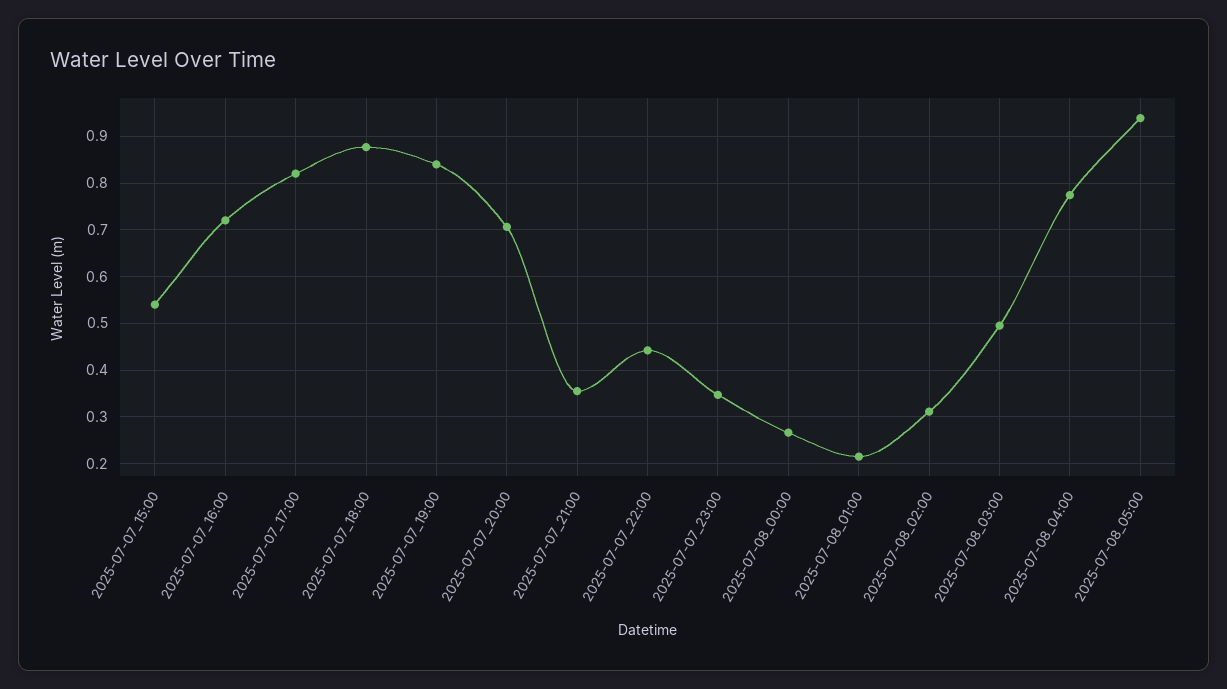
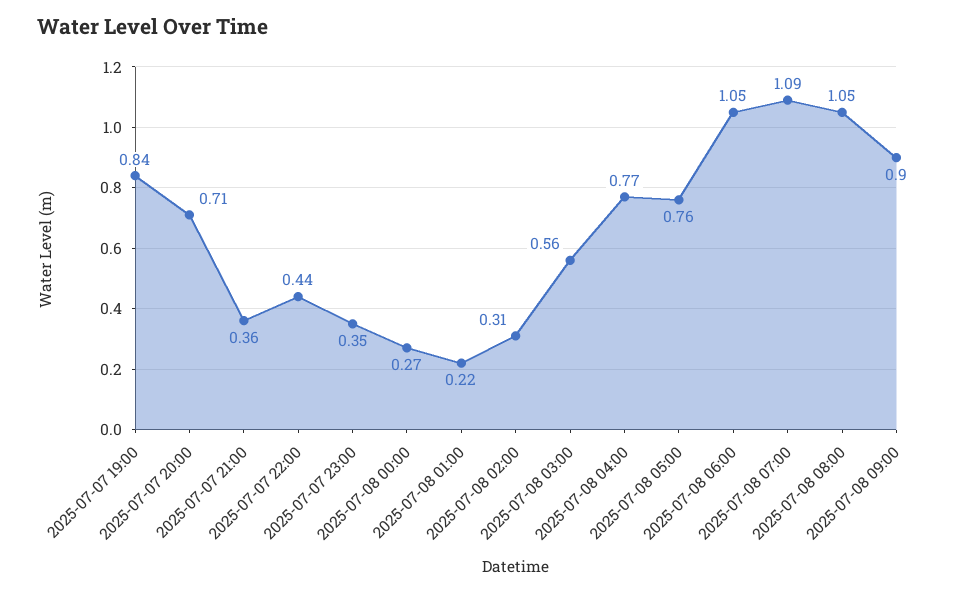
2025-07-07_15:00: 0.54 -> none
2025-07-07_16:00: 0.72 -> none
2025-07-07_17:00: 0.82 -> none
2025-07-07_18:00: 0.88 -> none
2025-07-08_03:00: 0.5 -> 0.56
2025-07-08_05:00: 0.94 -> 0.76
2025-07-08 06:00: none -> 1.05
2025-07-08 07:00: none -> 1.09
2025-07-08 08:00: none -> 1.05
2025-07-08 09:00: none -> 0.9

